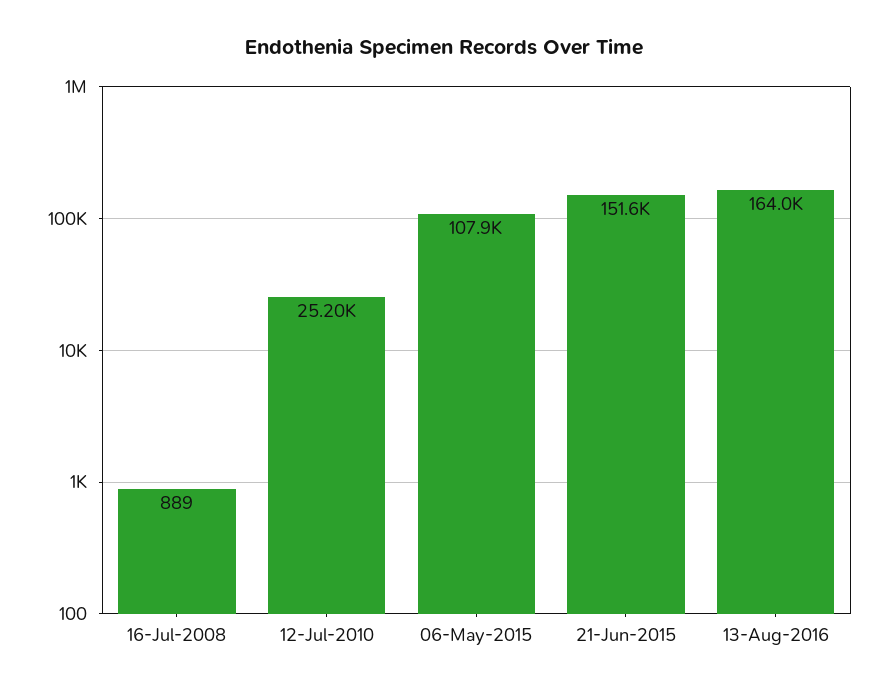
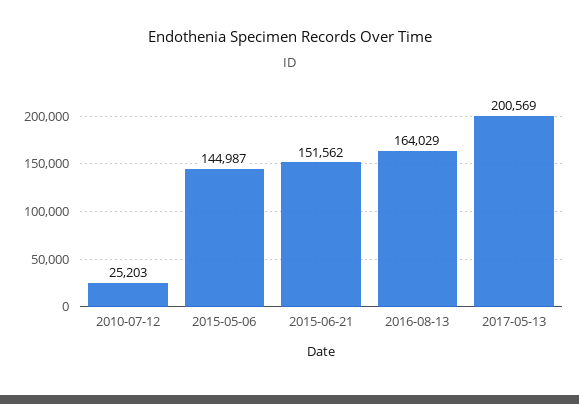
16-Jul-2008: 889 -> none
06-May-2015: 107900 -> 144987
2017-05-13: none -> 200569

